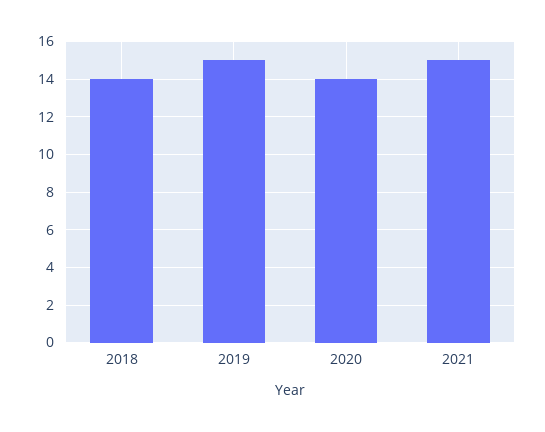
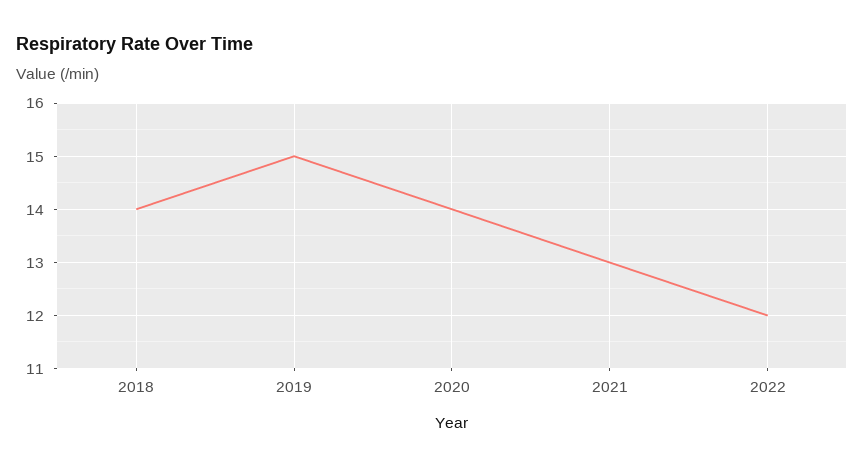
2021: 15 -> 13
2022: none -> 12

